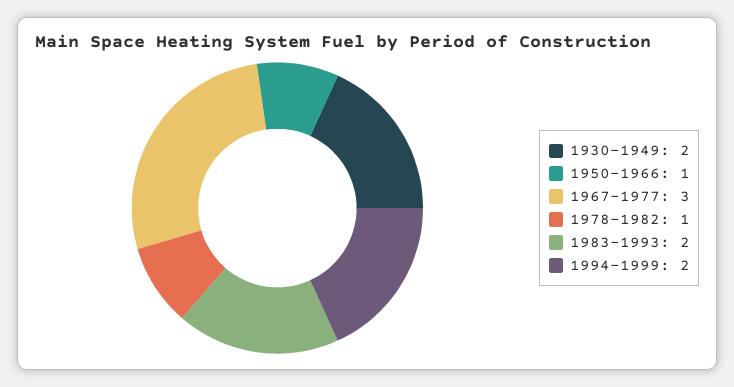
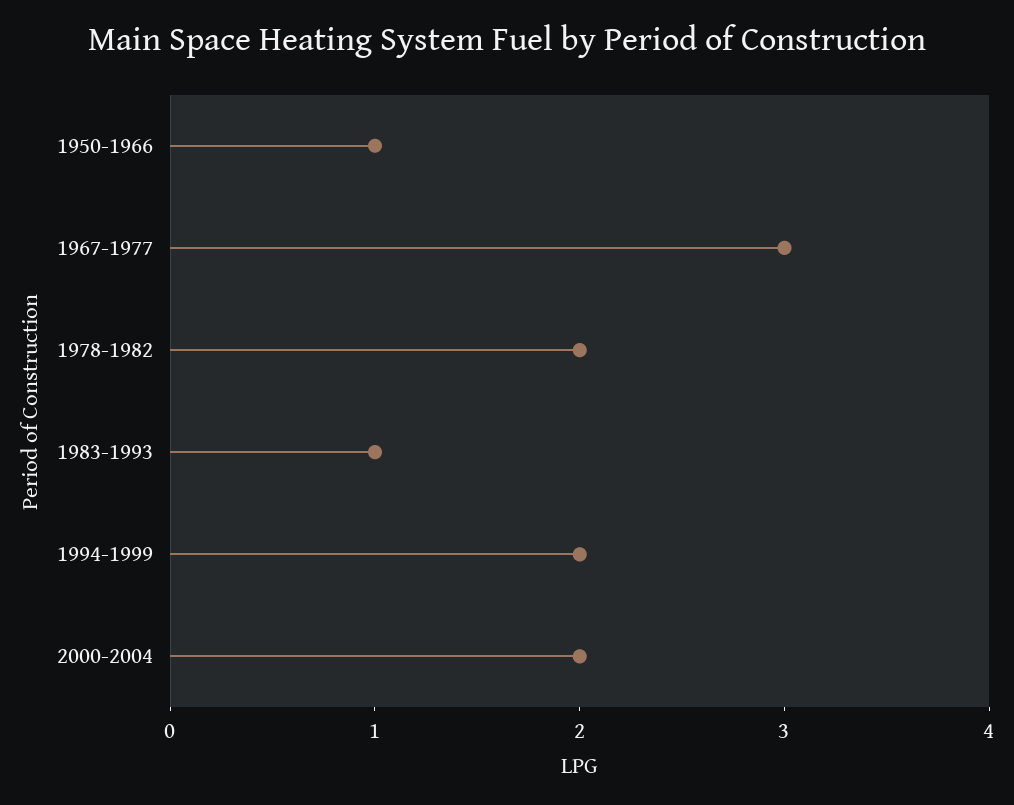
1930-1949: 2 -> none
1978-1982: 1 -> 2
1983-1993: 2 -> 1
2000-2004: none -> 2

